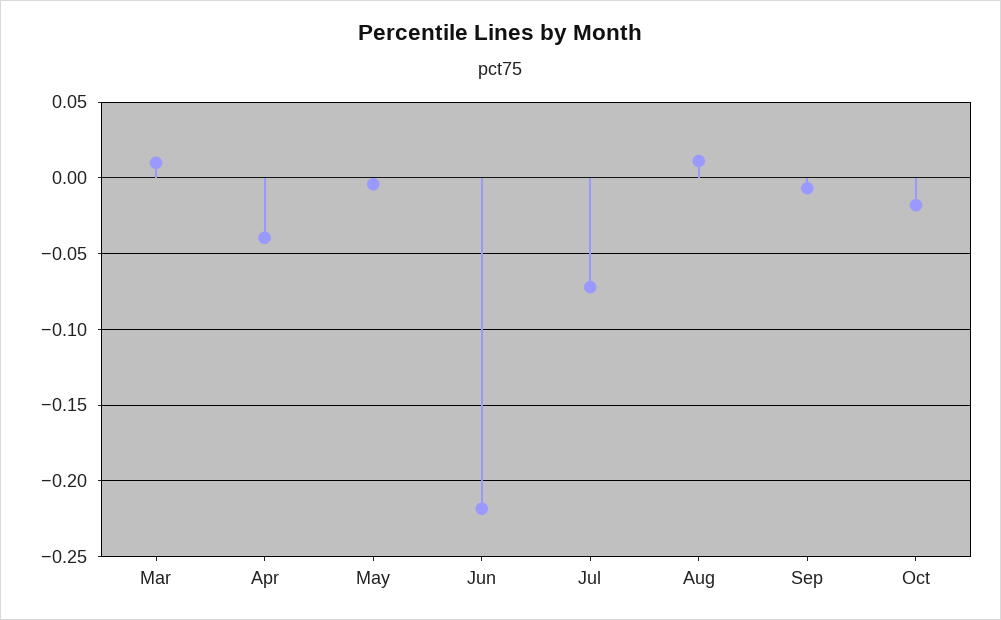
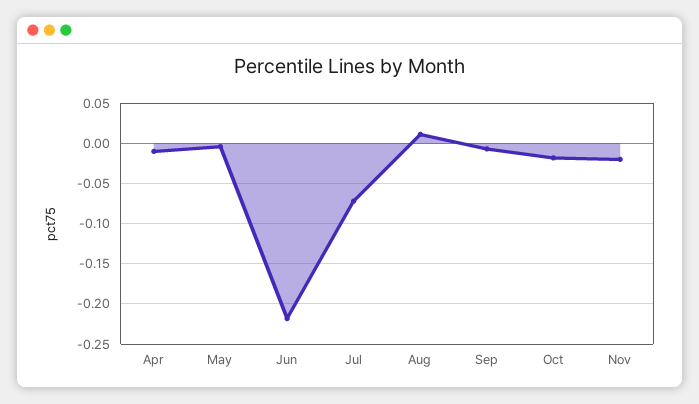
Mar: 0.01 -> none
Apr: -0.04 -> -0.01
Nov: none -> -0.02

